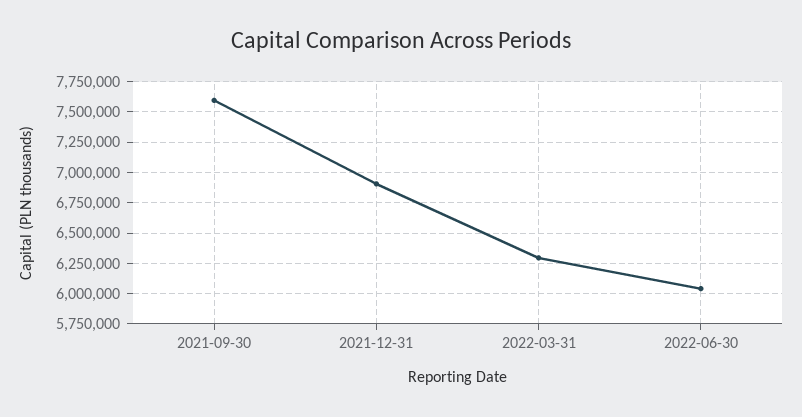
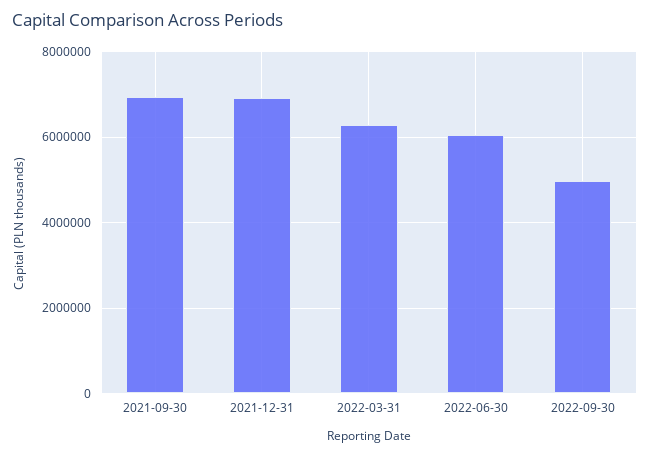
2021-09-30: 7600000 -> 7000000
2022-09-30: none -> 5000000

